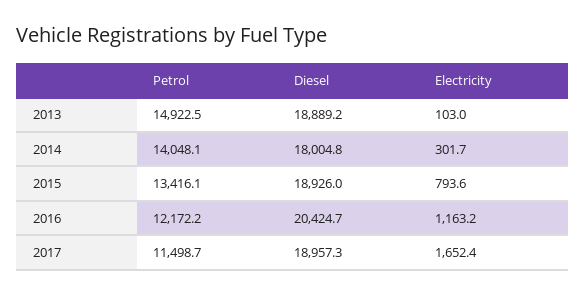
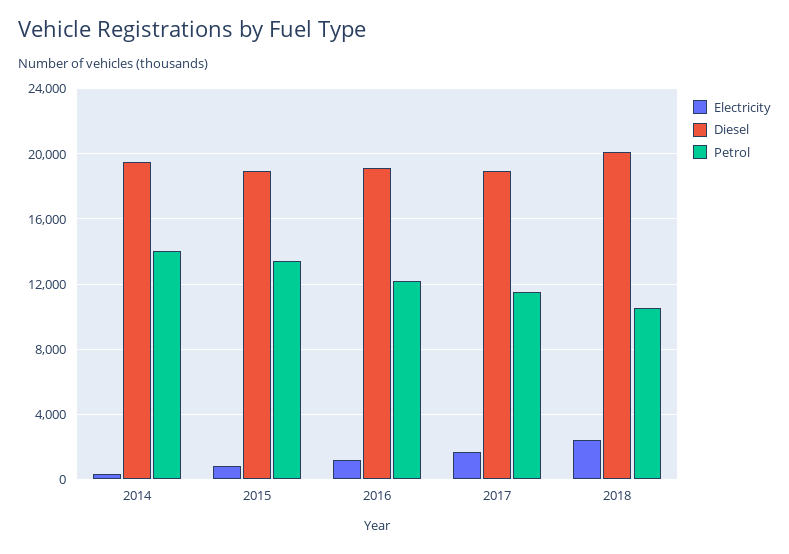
Petrol, 2013: 14922.5 -> none
Diesel, 2013: 18889.2 -> none
Electricity, 2013: 103 -> none
Diesel, 2014: 18004.8 -> 19500
Diesel, 2016: 20424.7 -> 19000
Electricity, 2018: none -> 2500
Diesel, 2018: none -> 20000
Petrol, 2018: none -> 10500

